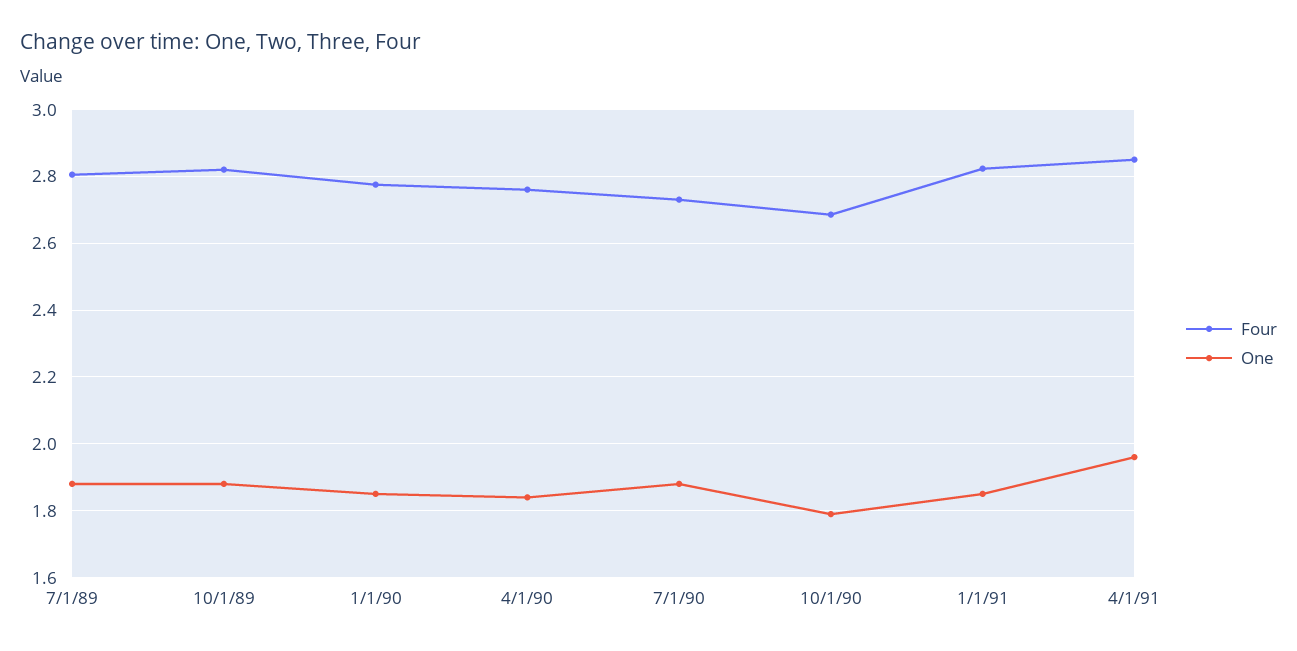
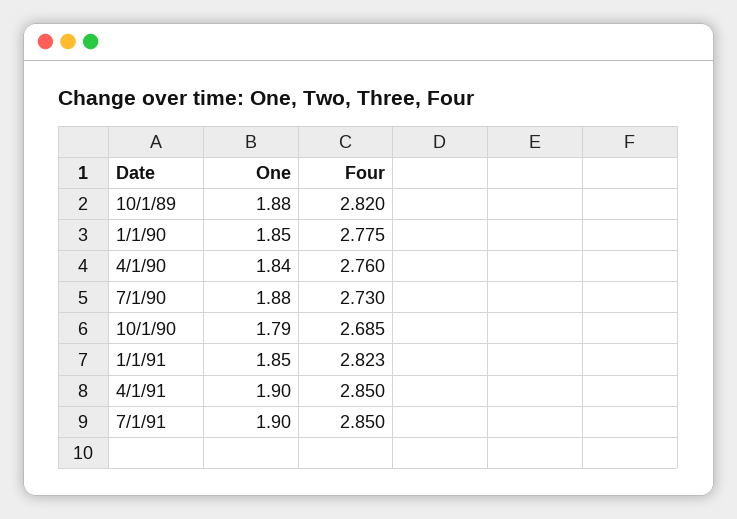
Four, 7/1/89: 2.8 -> none
One, 7/1/89: 1.88 -> none
One, 4/1/91: 1.96 -> 1.9
One, 7/1/91: none -> 1.9
Four, 7/1/91: none -> 2.85

